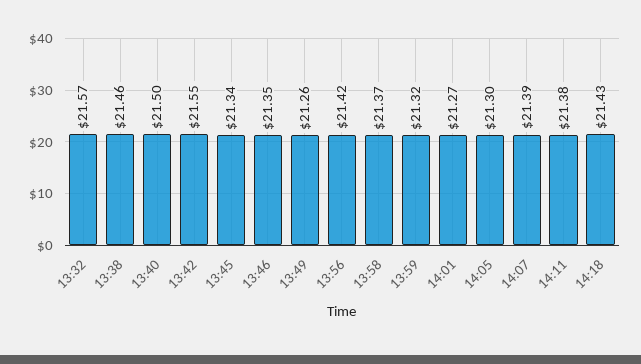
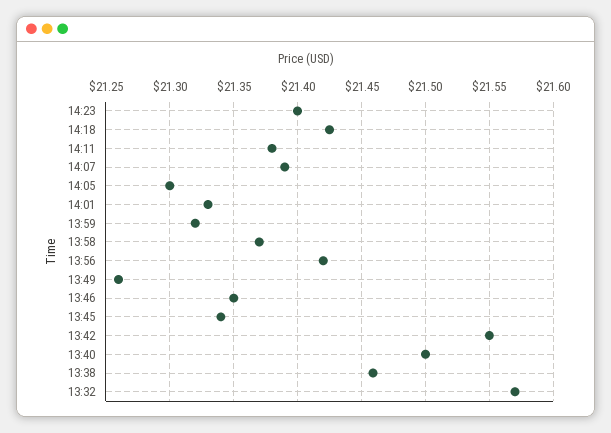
14:01: 21.27 -> 21.33
14:23: none -> 21.4

